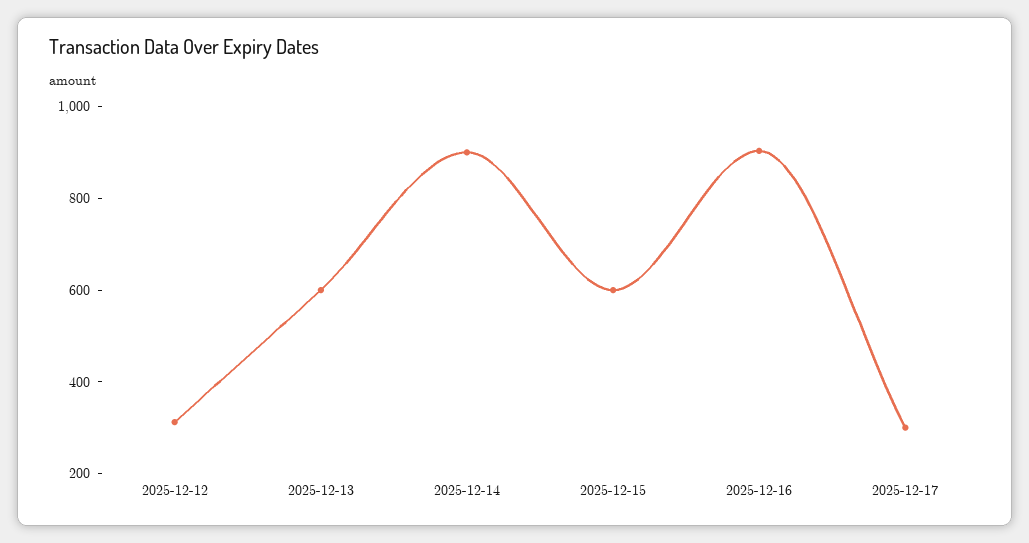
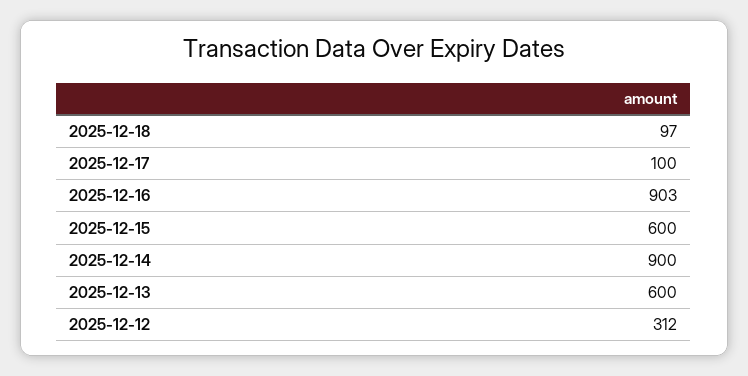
2025-12-17: 300 -> 100
2025-12-18: none -> 97

